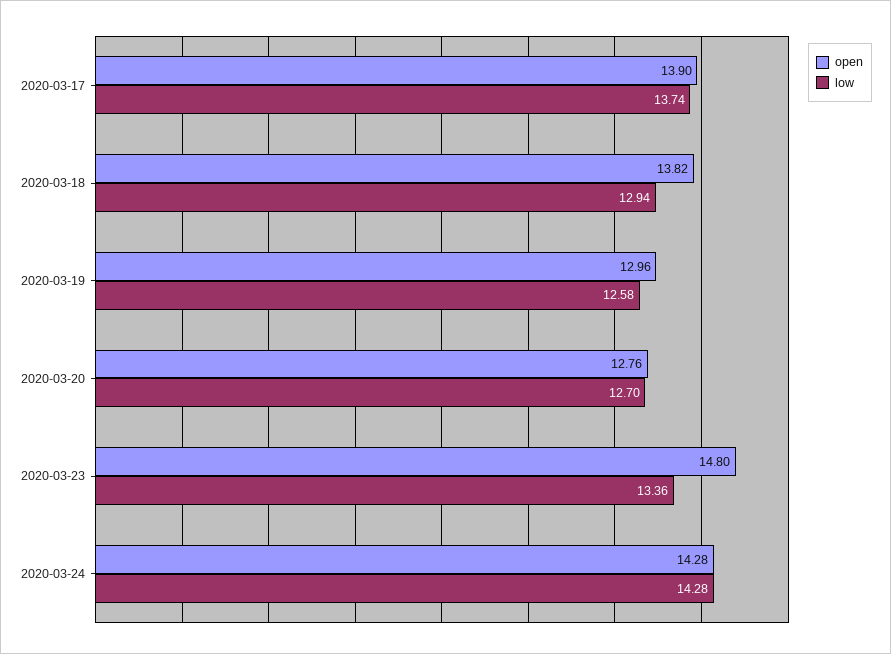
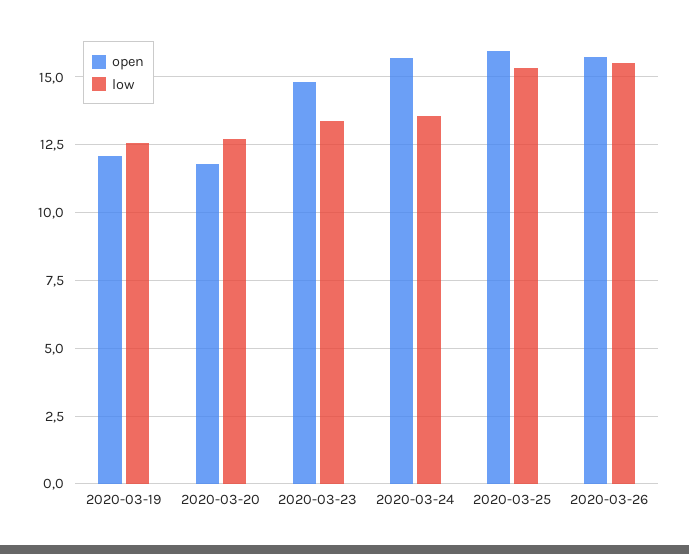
open, 2020-03-17: 13.9 -> none
low, 2020-03-17: 13.74 -> none
open, 2020-03-18: 13.82 -> none
low, 2020-03-18: 12.94 -> none
open, 2020-03-19: 12.96 -> 12
open, 2020-03-20: 12.76 -> 11.75
open, 2020-03-24: 14.28 -> 15.75
low, 2020-03-24: 14.28 -> 13.5
open, 2020-03-25: none -> 16
low, 2020-03-25: none -> 15.25
open, 2020-03-26: none -> 15.75
low, 2020-03-26: none -> 15.5

